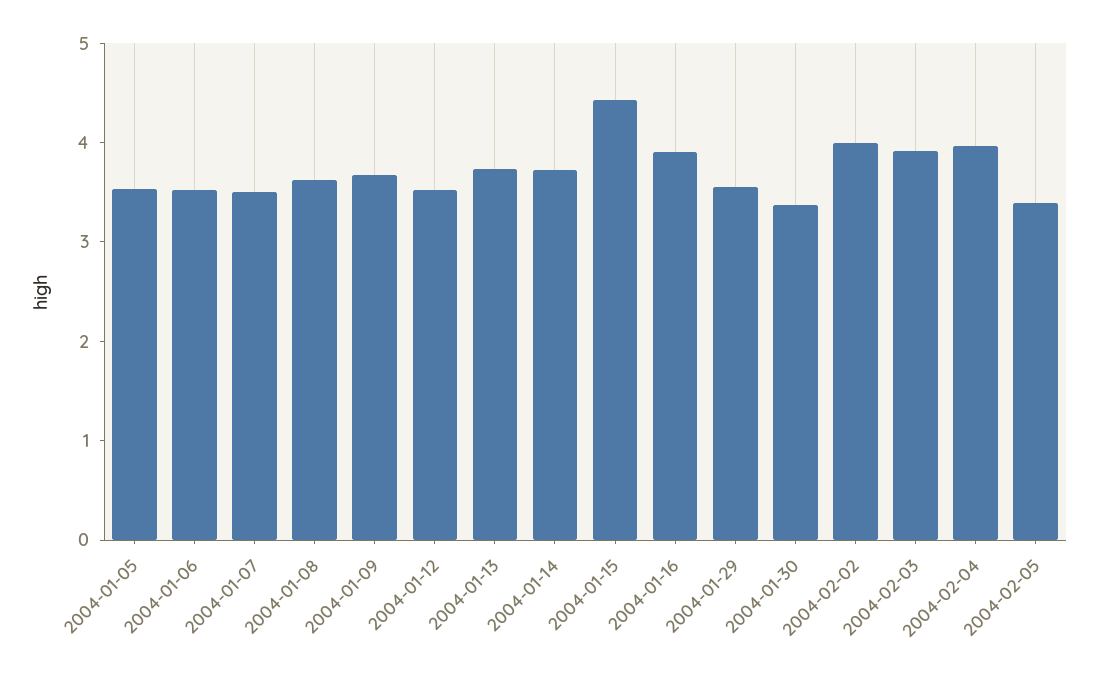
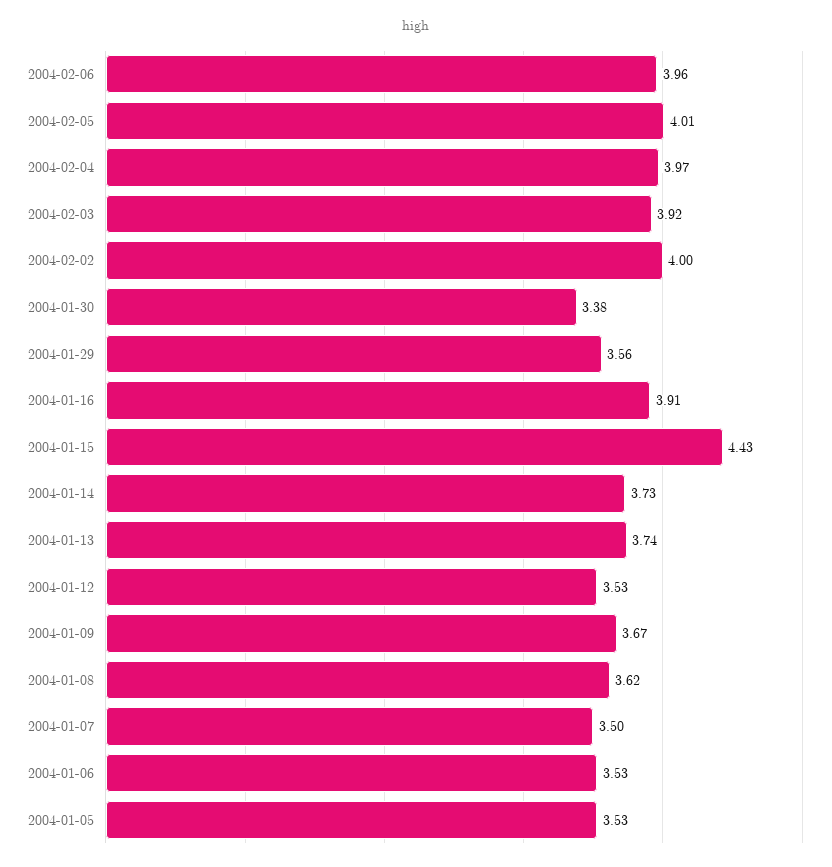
2004-02-05: 3.4 -> 4.01
2004-02-06: none -> 3.96

